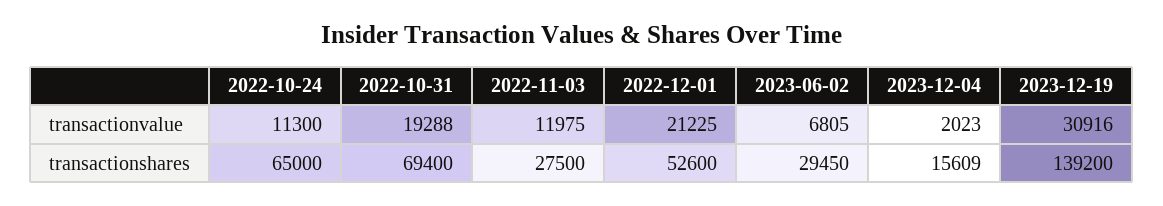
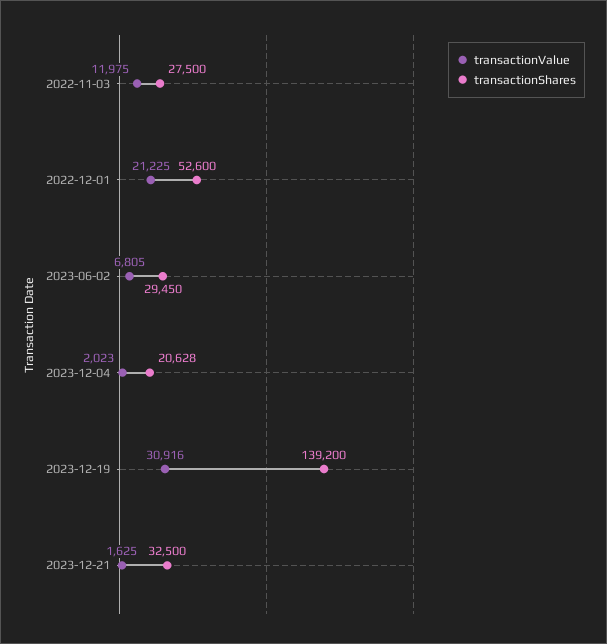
transactionvalue, 2022-10-24: 11300 -> none
transactionvalue, 2022-10-31: 19288 -> none
transactionshares, 2022-10-24: 65000 -> none
transactionshares, 2022-10-31: 69400 -> none
transactionshares, 2023-12-04: 15609 -> 20628
transactionvalue, 2023-12-21: none -> 1625
transactionshares, 2023-12-21: none -> 32500

